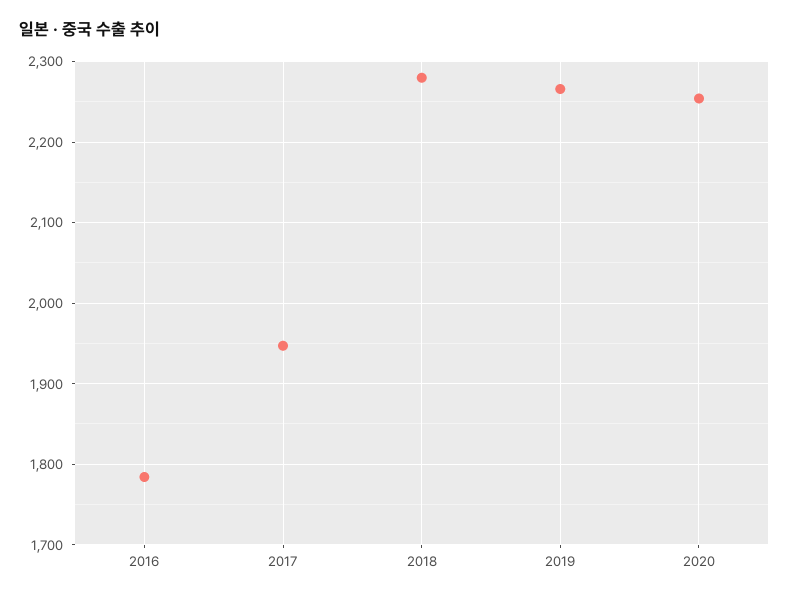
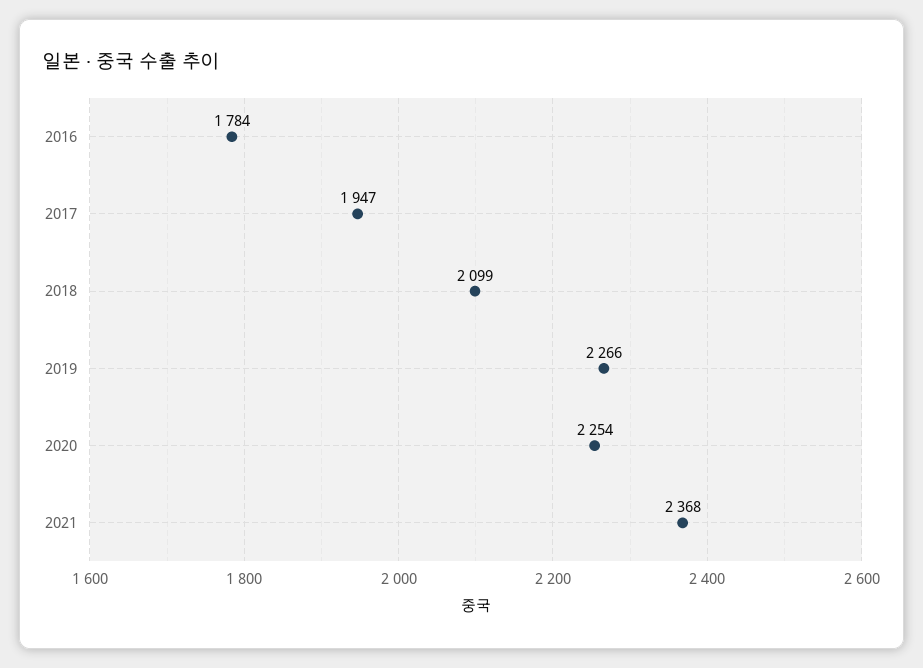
2018: 2280 -> 2099
2021: none -> 2368

